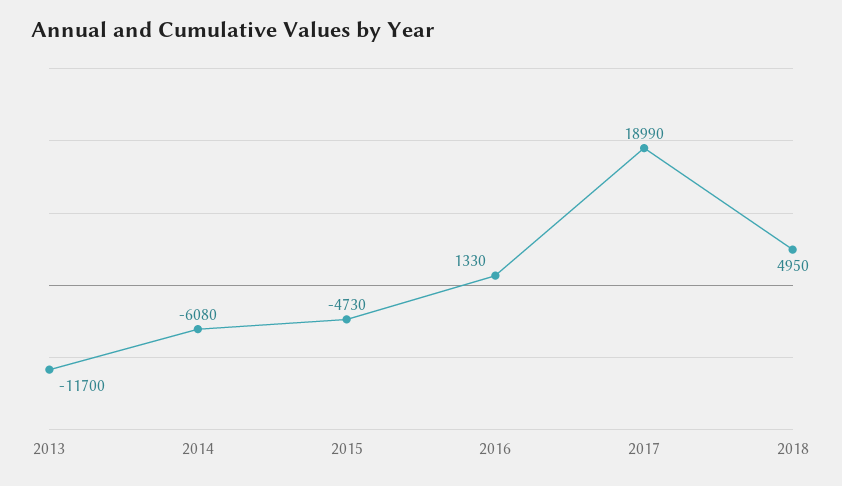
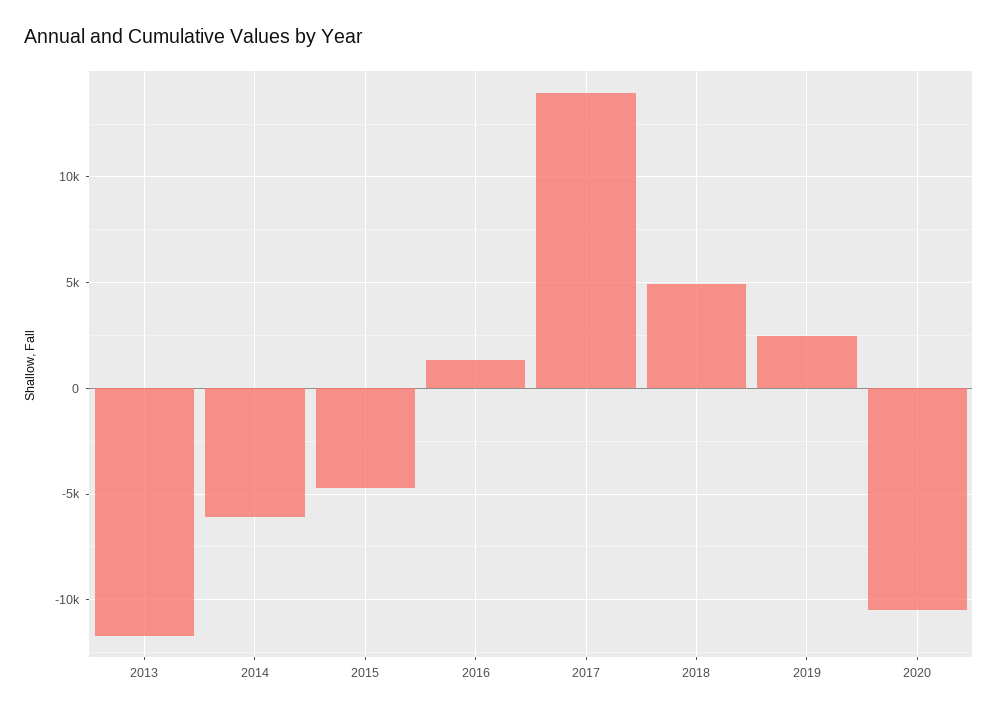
2017: 18990 -> 14000
2019: none -> 2500
2020: none -> -10500

